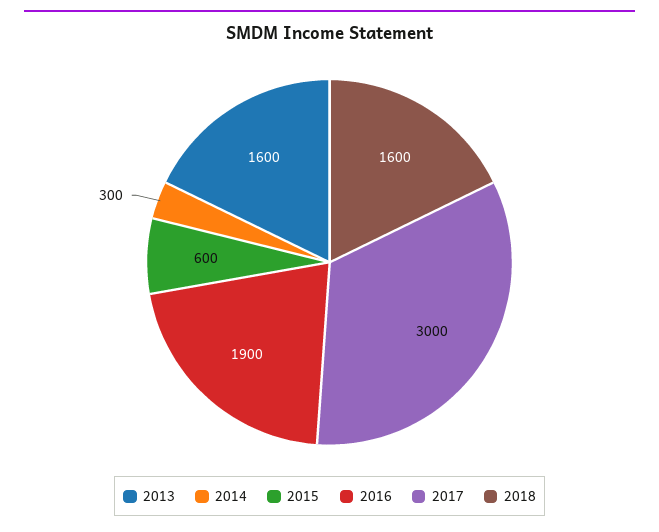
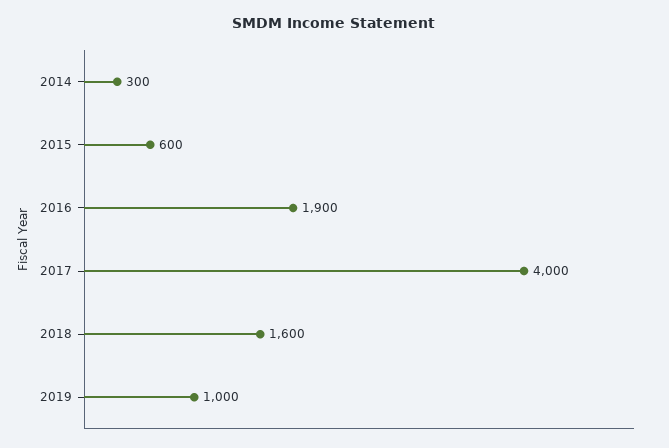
2013: 1600 -> none
2017: 3000 -> 4000
2019: none -> 1000

